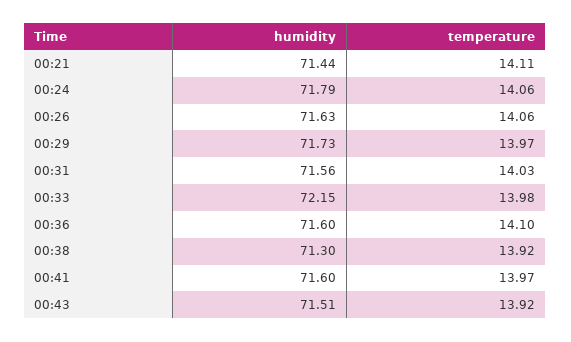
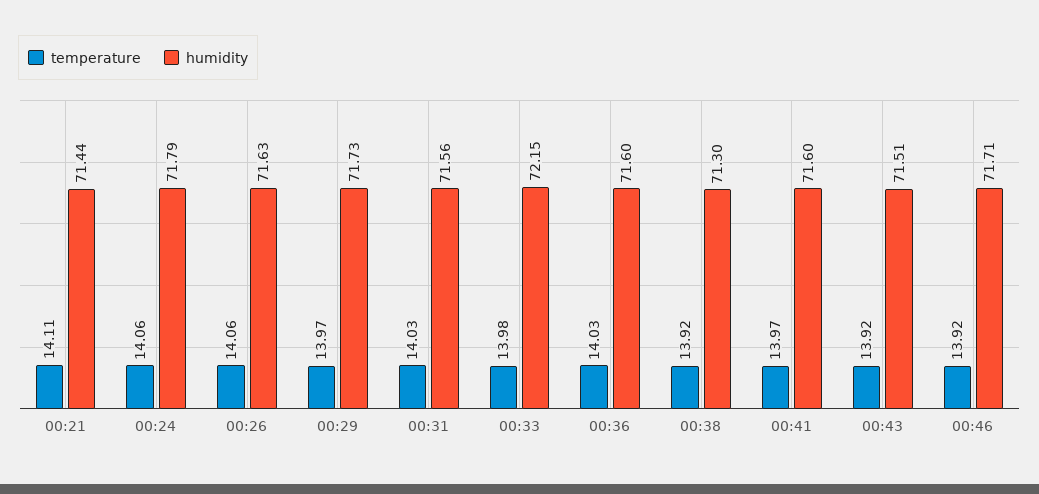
temperature, 00:36: 14.1 -> 14.03
temperature, 00:46: none -> 13.92
humidity, 00:46: none -> 71.71

